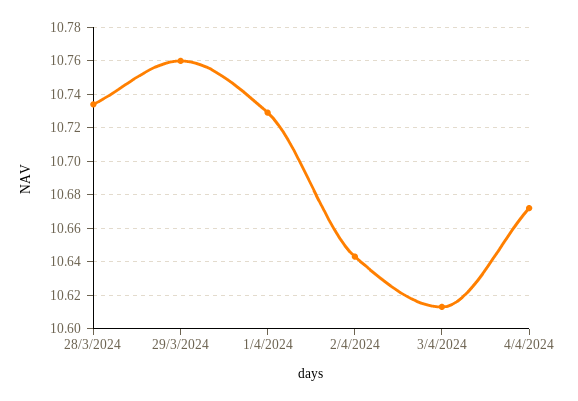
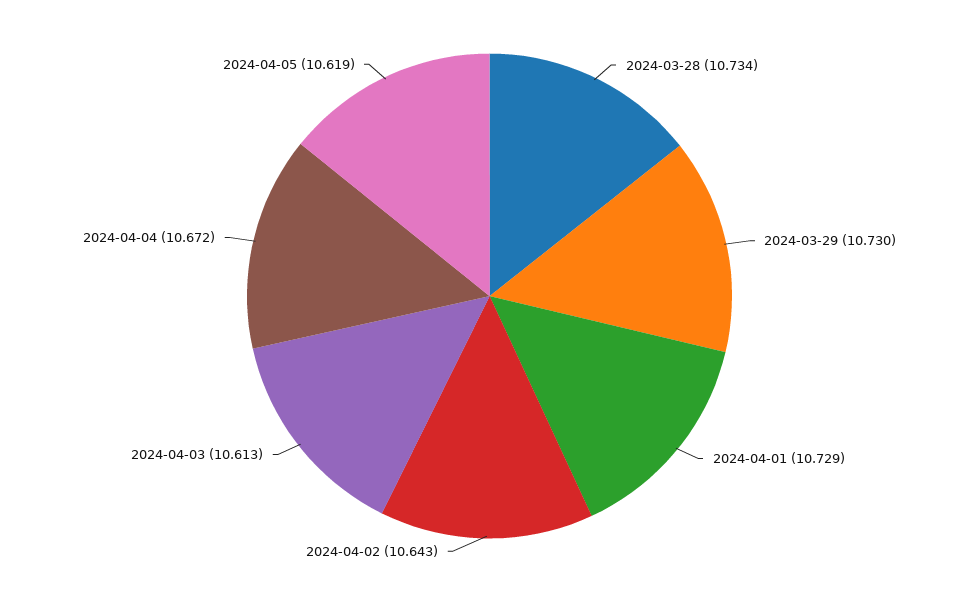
29/3/2024: 10.76 -> 10.73
2024-04-05: none -> 10.619

